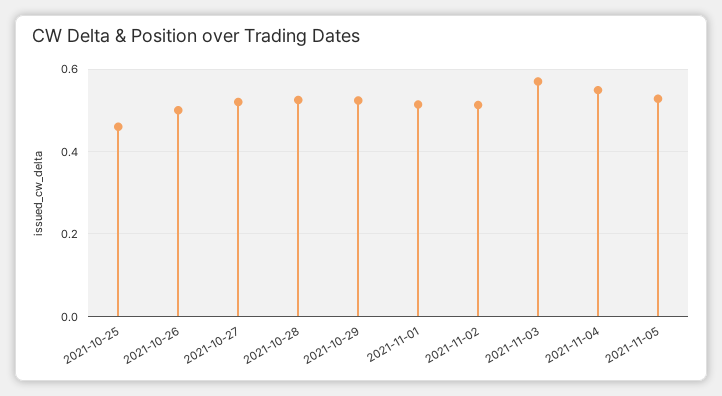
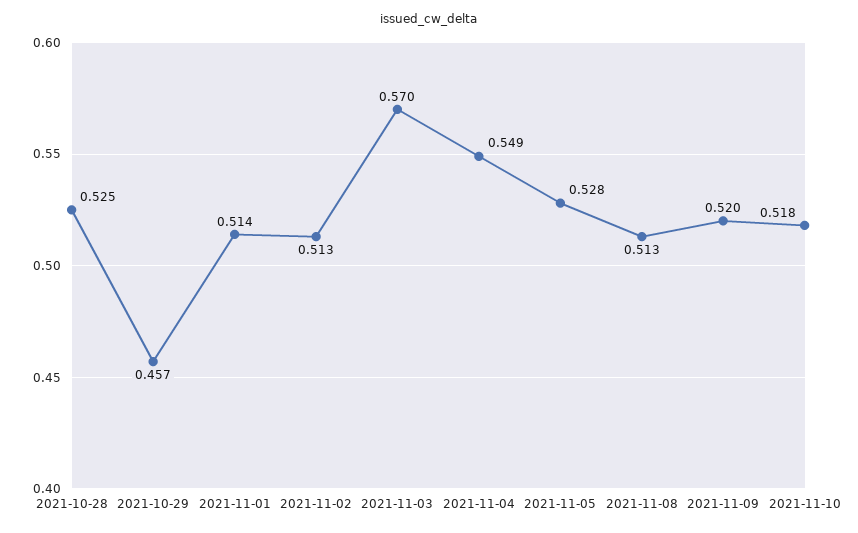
2021-10-25: 0.46 -> none
2021-10-26: 0.5 -> none
2021-10-27: 0.52 -> none
2021-10-29: 0.52 -> 0.457
2021-11-08: none -> 0.513
2021-11-09: none -> 0.52
2021-11-10: none -> 0.518

